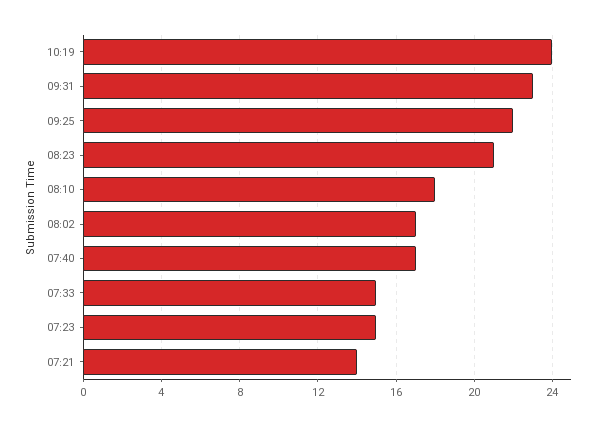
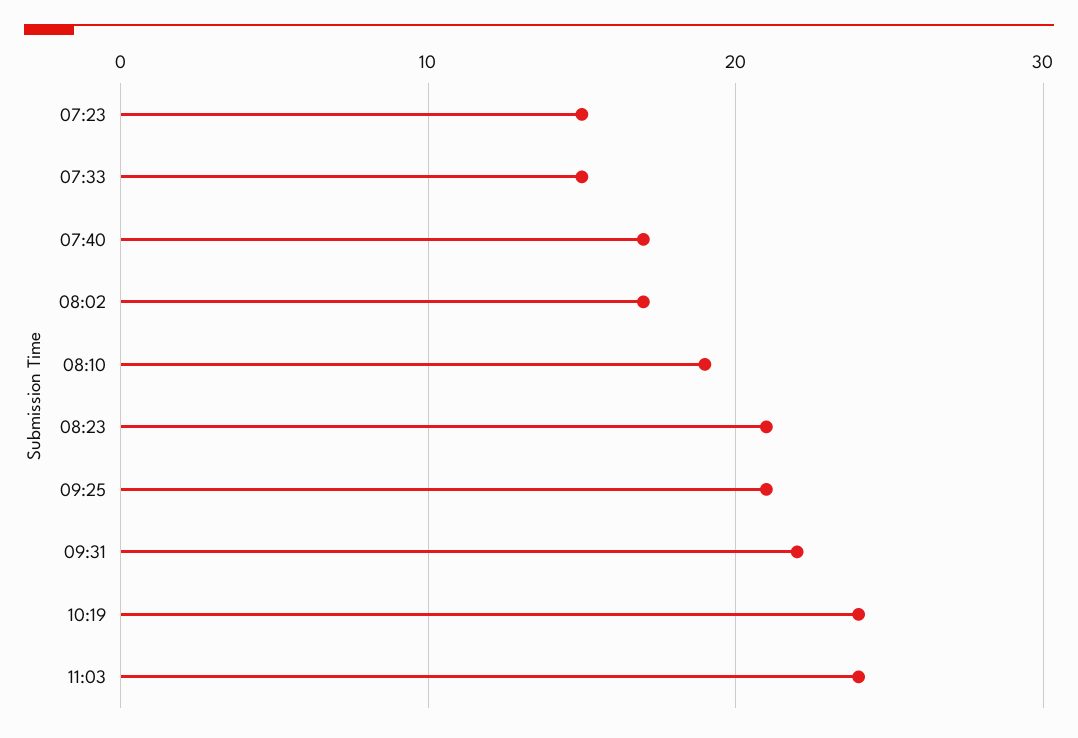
09:31: 23 -> 22
09:25: 22 -> 21
08:10: 18 -> 19
07:21: 14 -> none
11:03: none -> 24

